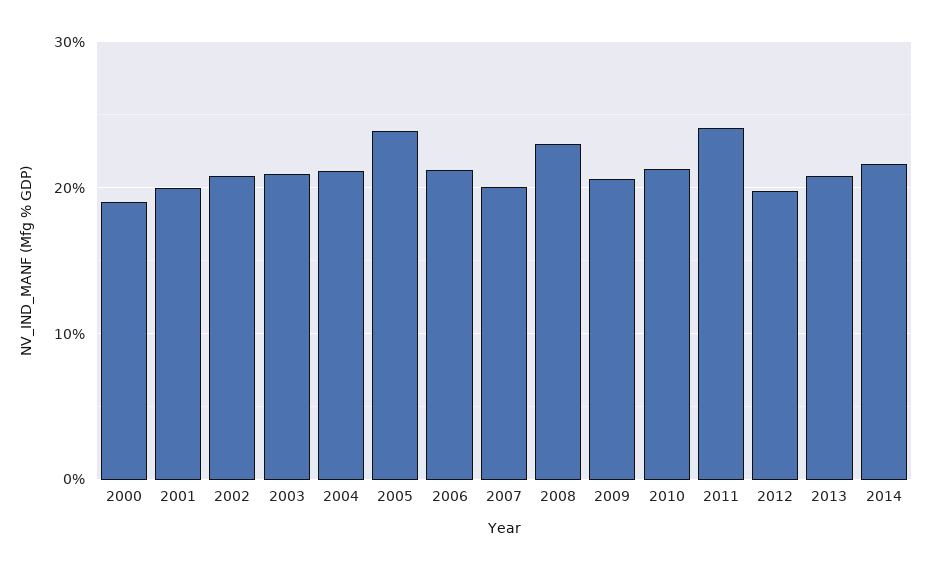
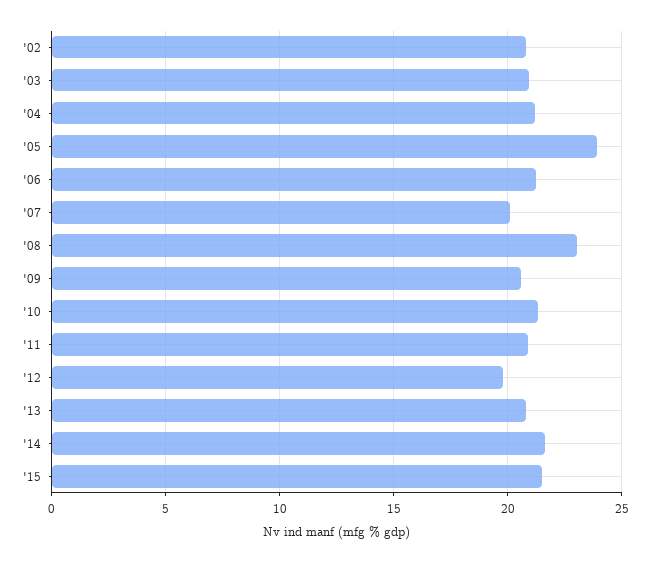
2000: 19 -> none
2001: 20 -> none
2011: 24 -> 21
'15: none -> 21.5

